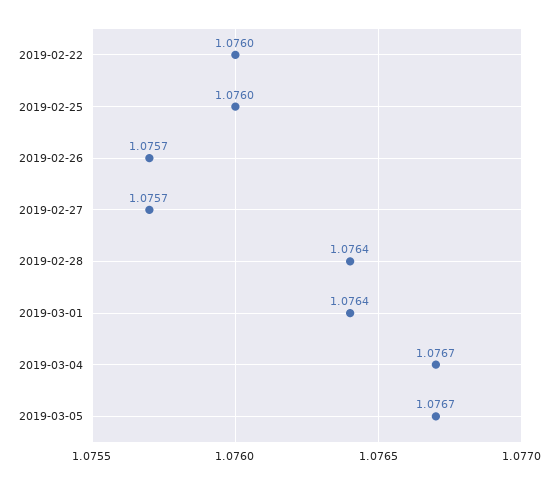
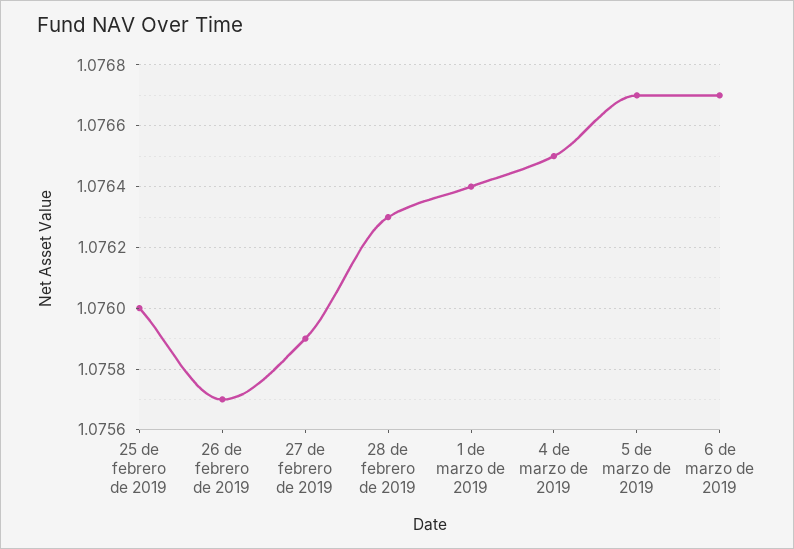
2019-02-22: 1.076 -> none
2019-02-27: 1.0757 -> 1.0759
2019-02-28: 1.0764 -> 1.0763
2019-03-04: 1.0767 -> 1.0765
6 de marzo de 2019: none -> 1.0767

